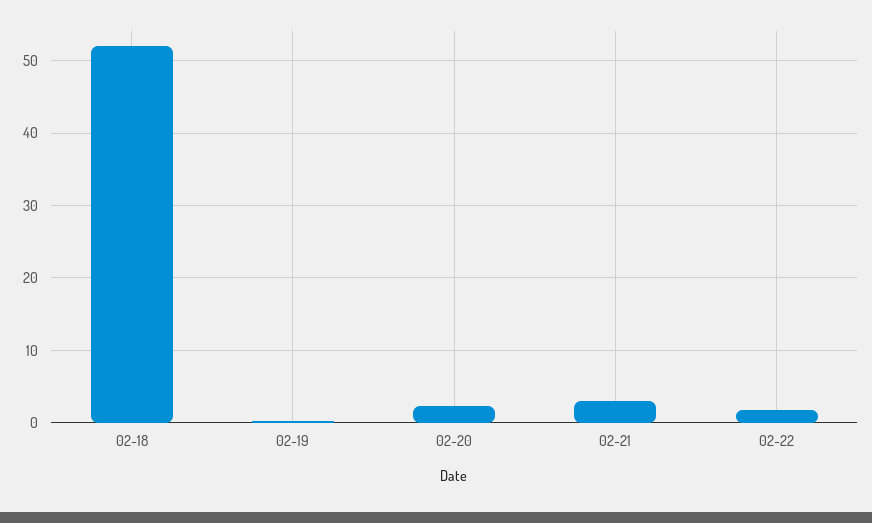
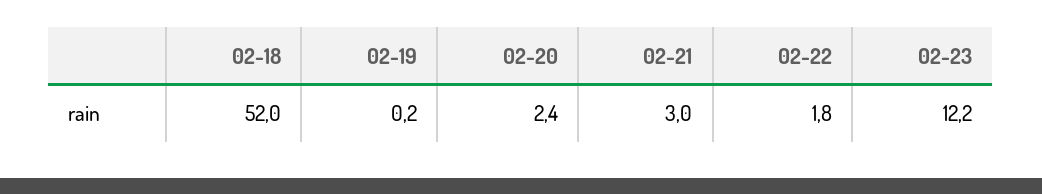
02-23: none -> 12.2

